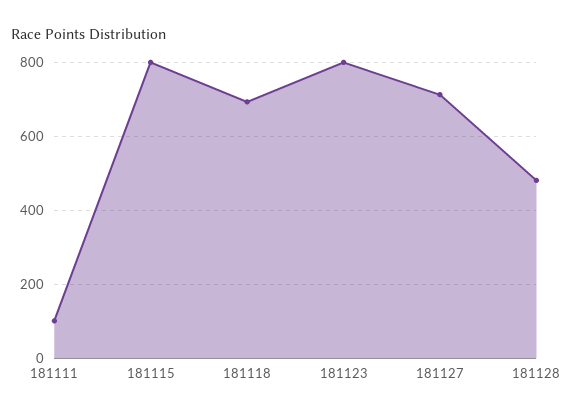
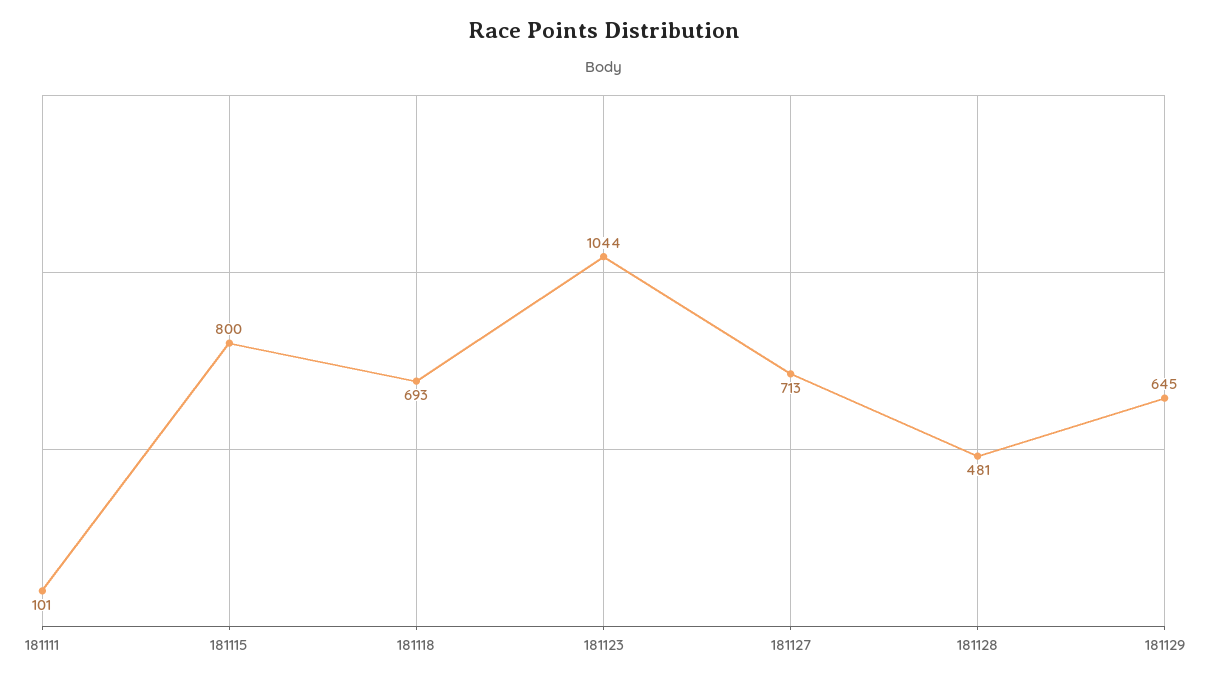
181123: 800 -> 1044
181129: none -> 645

